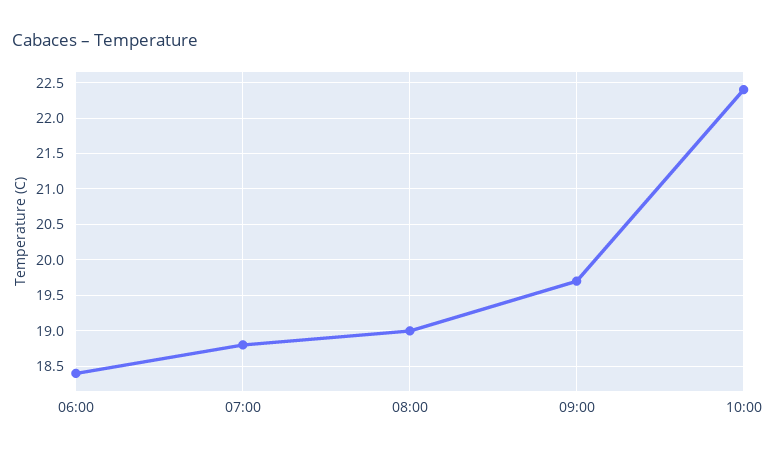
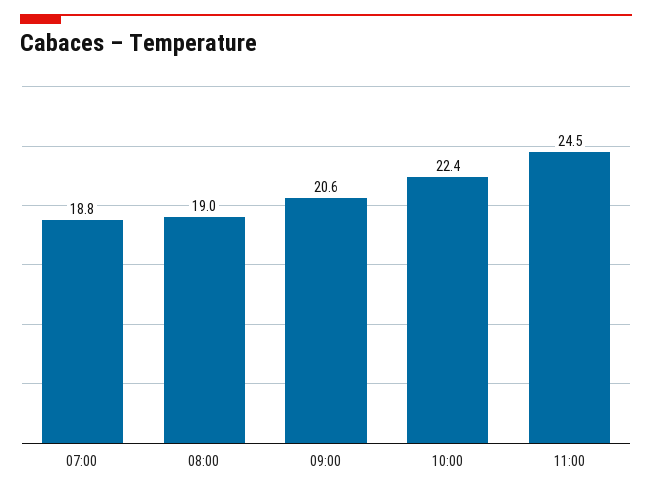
06:00: 18.4 -> none
09:00: 19.7 -> 20.6
11:00: none -> 24.5

